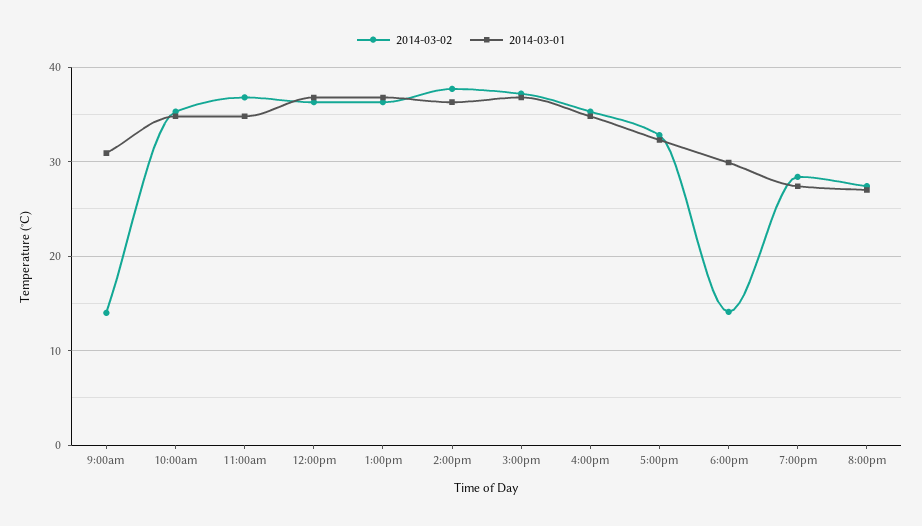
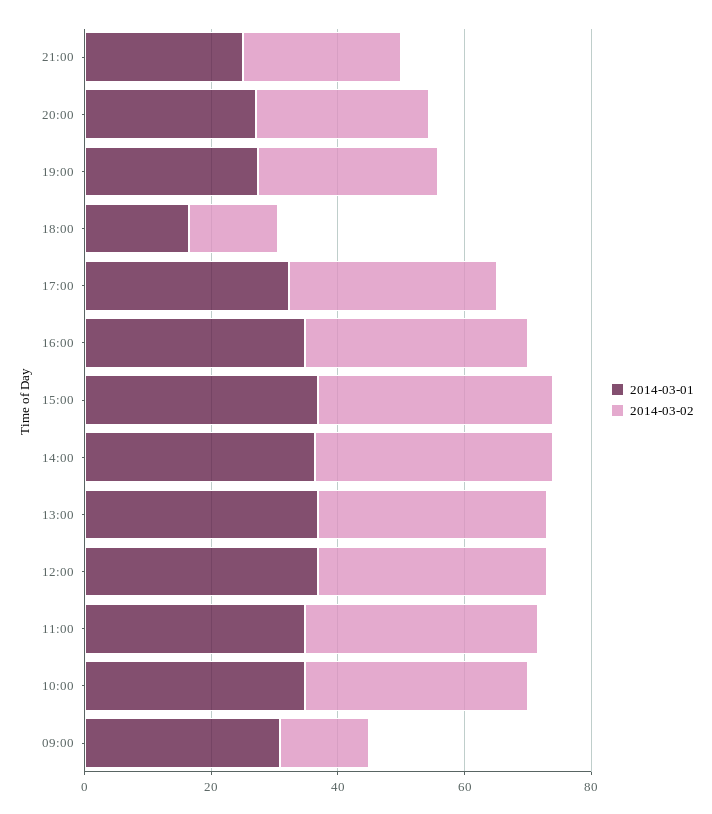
2014-03-01, 6:00pm: 30 -> 15
2014-03-01, 21:00: none -> 25
2014-03-02, 21:00: none -> 25

